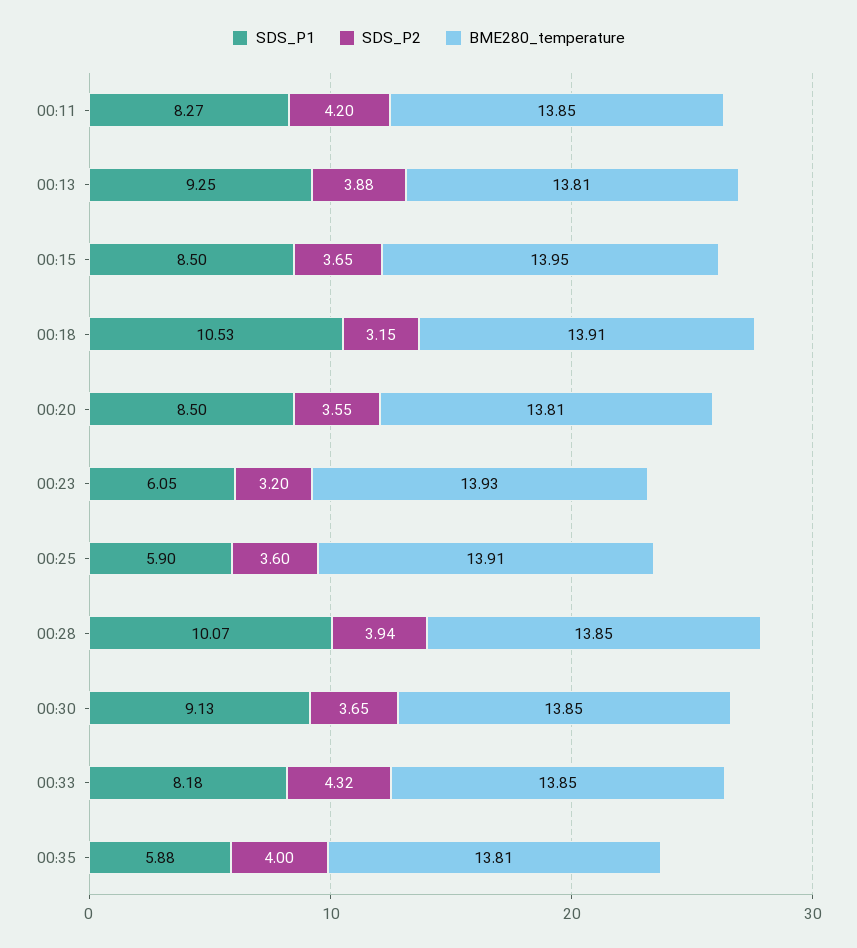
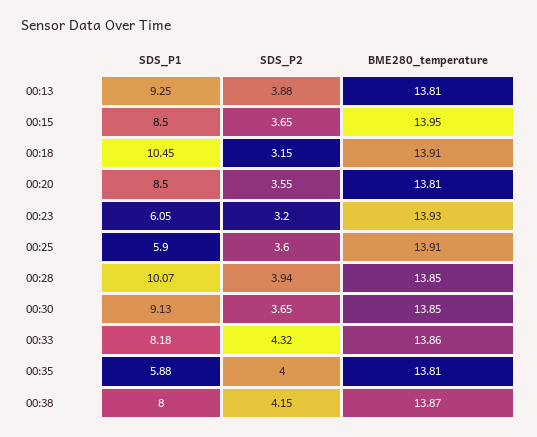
SDS_P1, 00:11: 8.27 -> none
SDS_P2, 00:11: 4.2 -> none
BME280_temperature, 00:11: 13.85 -> none
SDS_P1, 00:18: 10.53 -> 10.45
BME280_temperature, 00:33: 13.85 -> 13.86
SDS_P1, 00:38: none -> 8
SDS_P2, 00:38: none -> 4.15
BME280_temperature, 00:38: none -> 13.87

